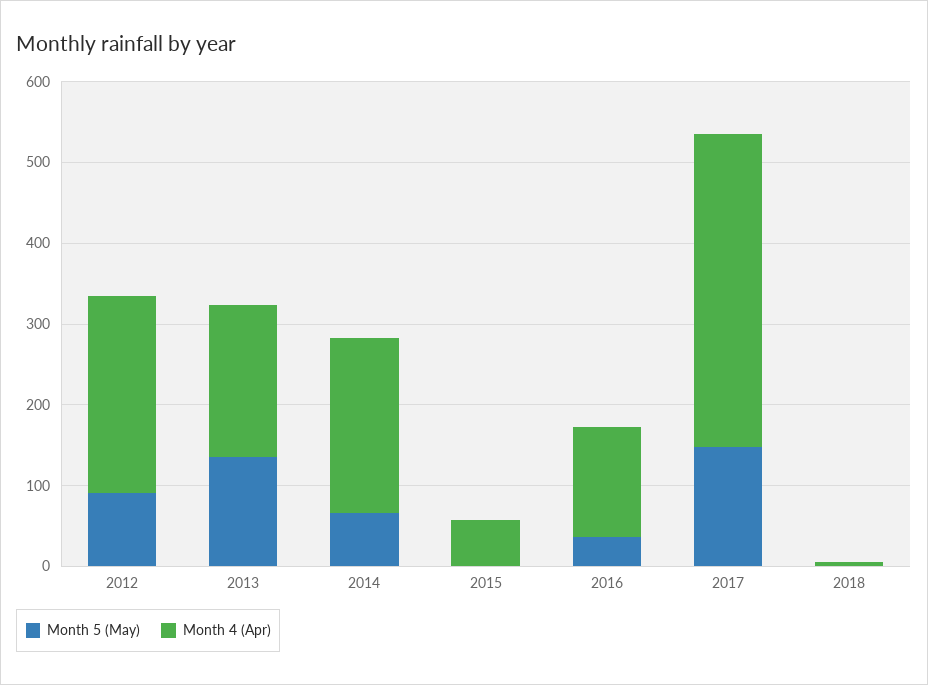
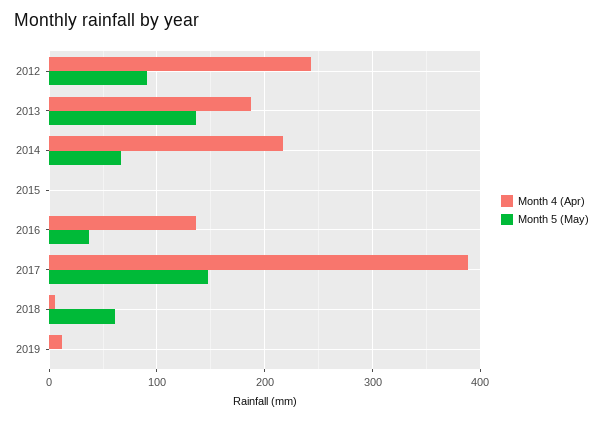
Month 4 (Apr), 2015: 60 -> 0
Month 5 (May), 2018: 0 -> 60
Month 4 (Apr), 2019: none -> 10
Month 5 (May), 2019: none -> 0

